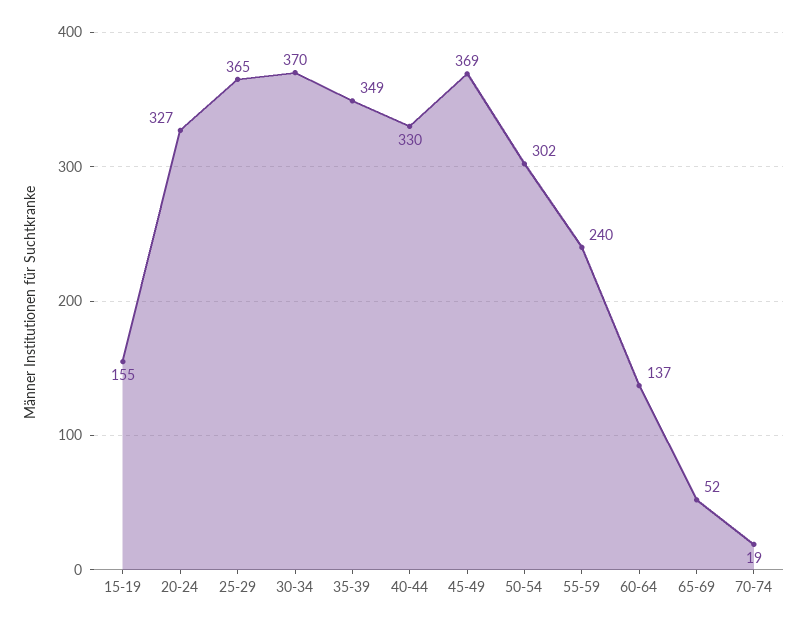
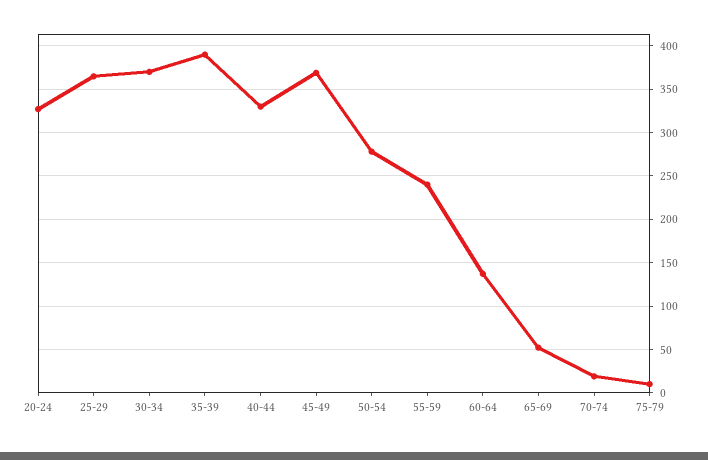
15-19: 155 -> none
35-39: 349 -> 390
50-54: 302 -> 280
75-79: none -> 10

